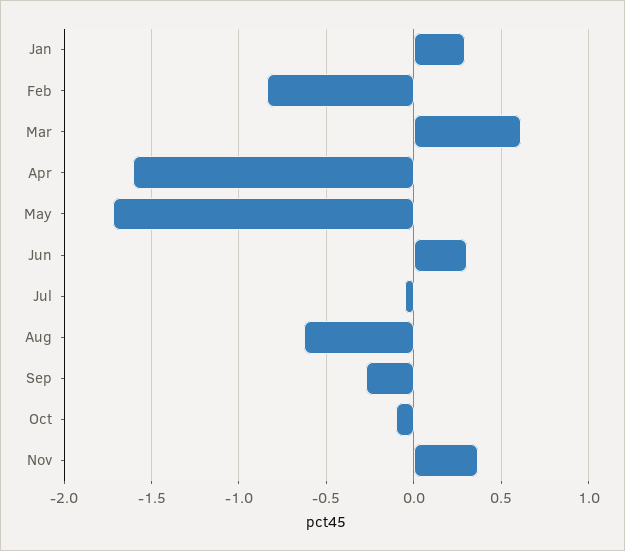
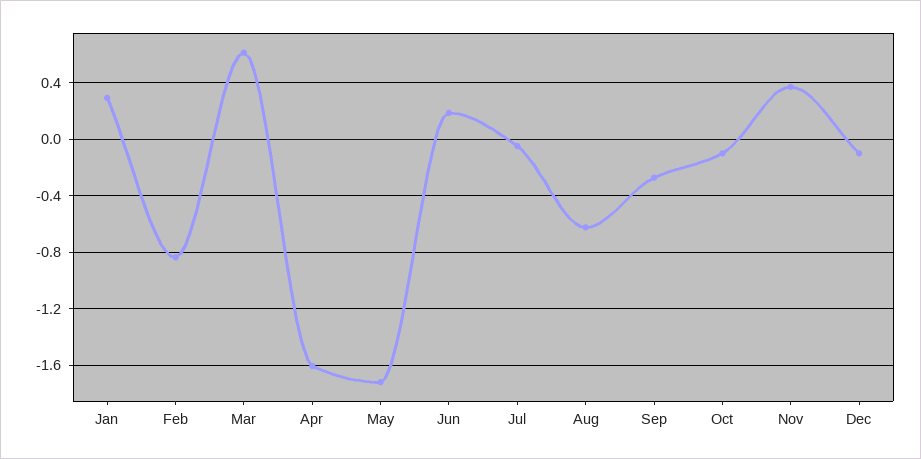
Jun: 0.3 -> 0.2
Dec: none -> -0.1

